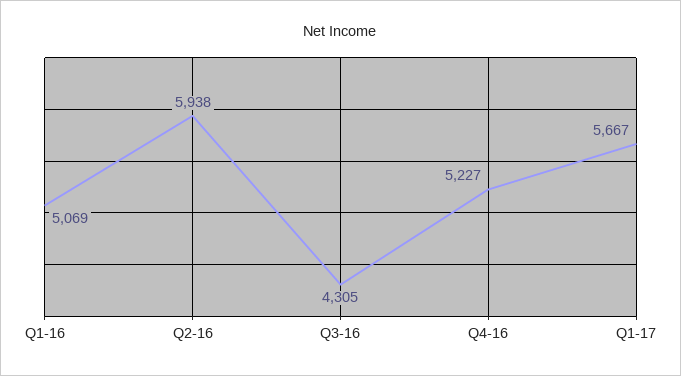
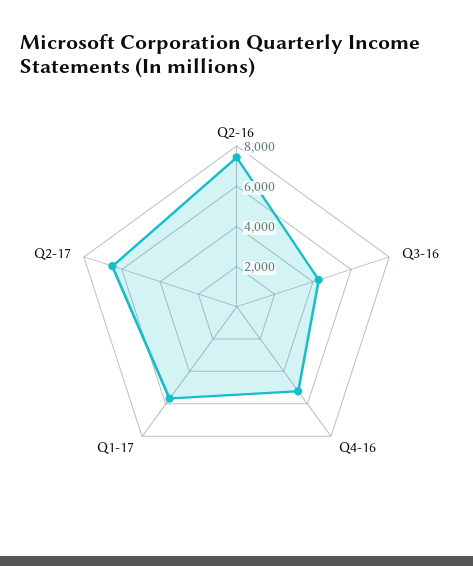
Q1-16: 5069 -> none
Q2-16: 5938 -> 7500
Q2-17: none -> 6500

